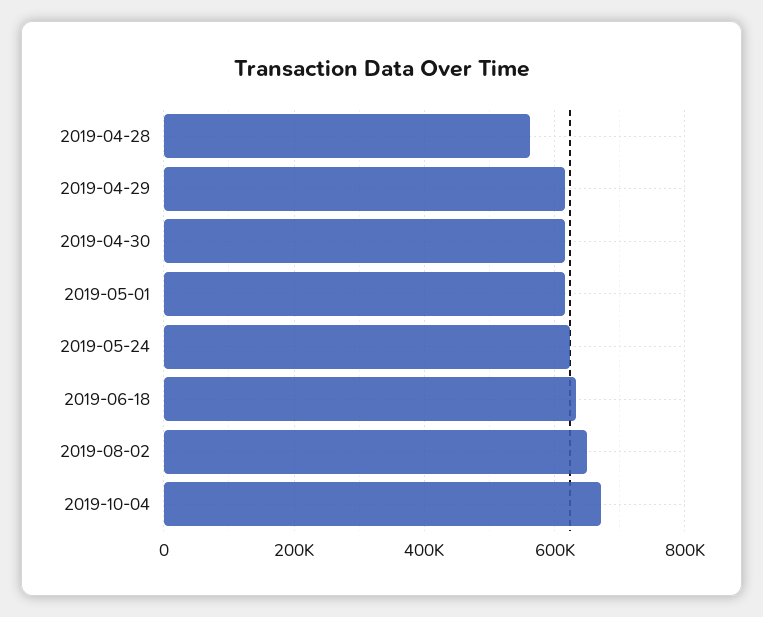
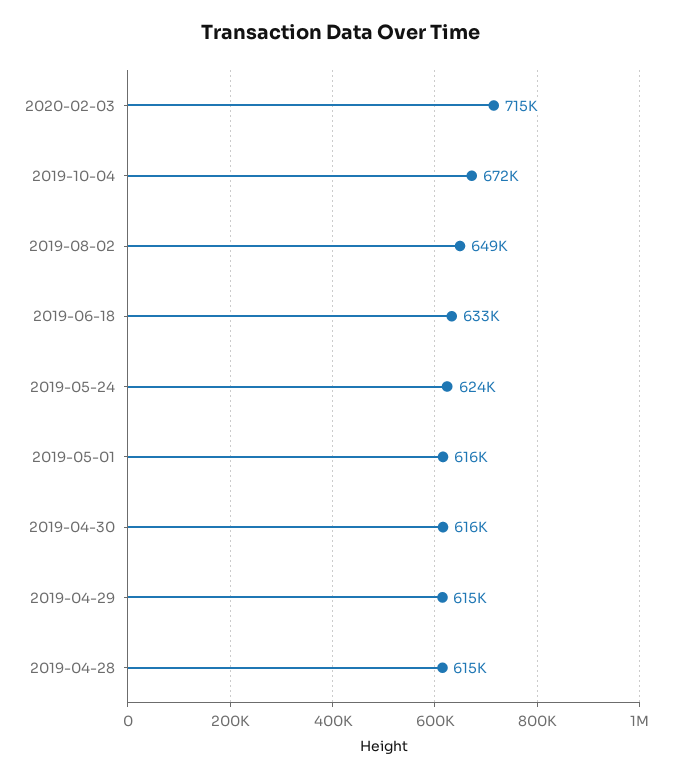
2019-04-28: 560000 -> 615000
2020-02-03: none -> 715000

